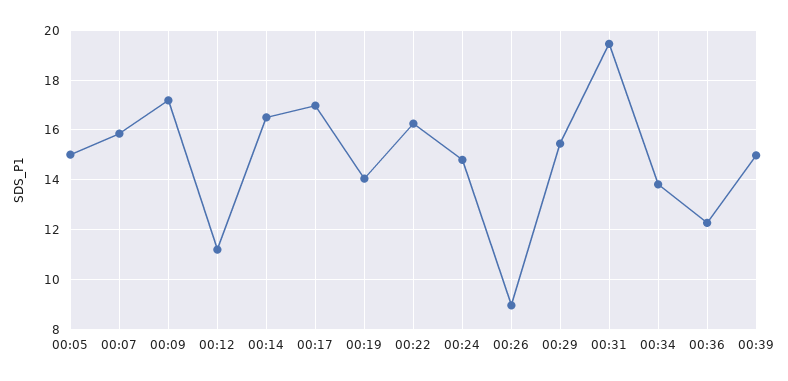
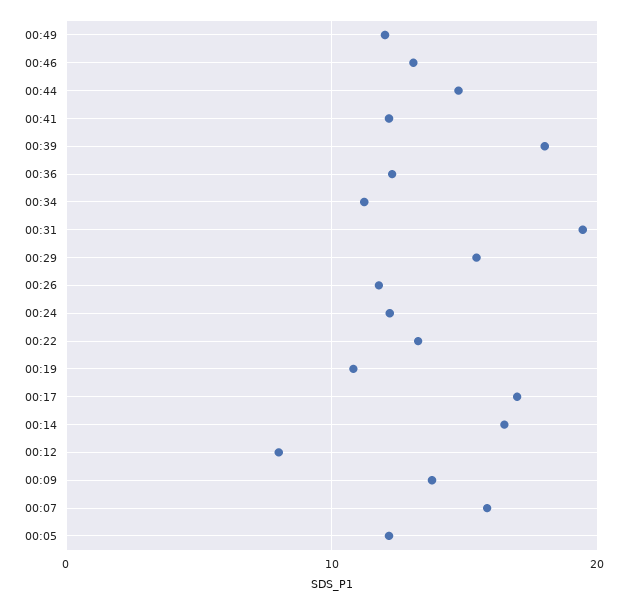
00:05: 15 -> 12
00:09: 17.25 -> 14
00:12: 11.25 -> 8
00:19: 14 -> 11
00:22: 16.25 -> 13
00:24: 14.75 -> 12
00:26: 9 -> 12
00:34: 13.75 -> 11
00:39: 15 -> 18
00:49: none -> 12
00:46: none -> 13
00:44: none -> 15
00:41: none -> 12

